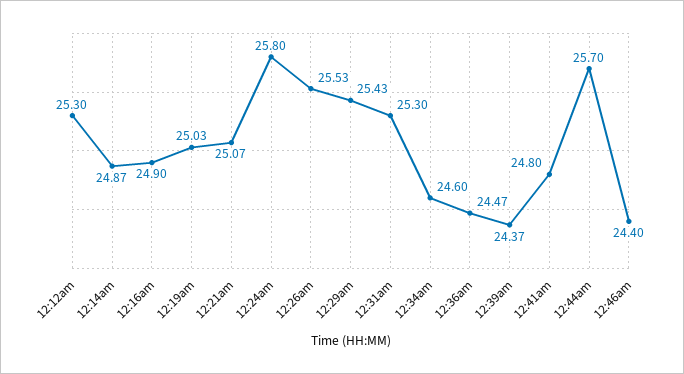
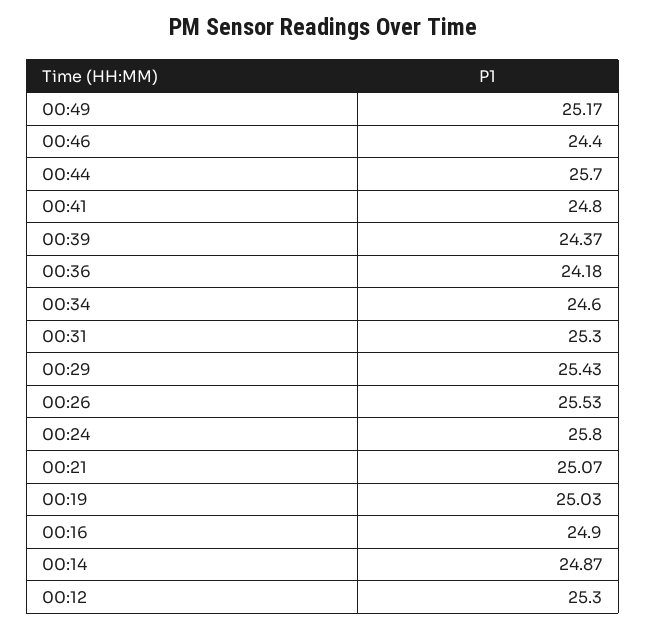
12:36am: 24.47 -> 24.18
00:49: none -> 25.17

